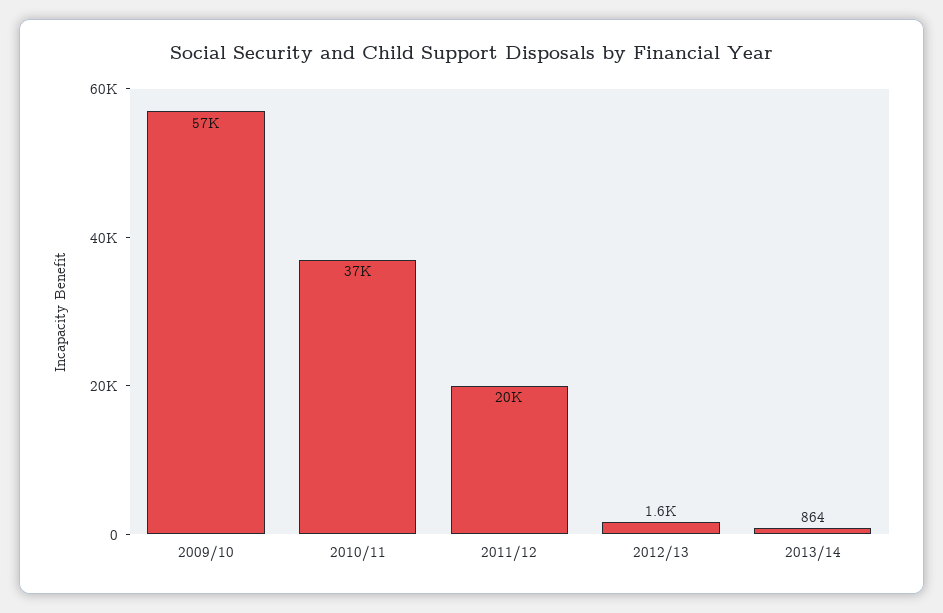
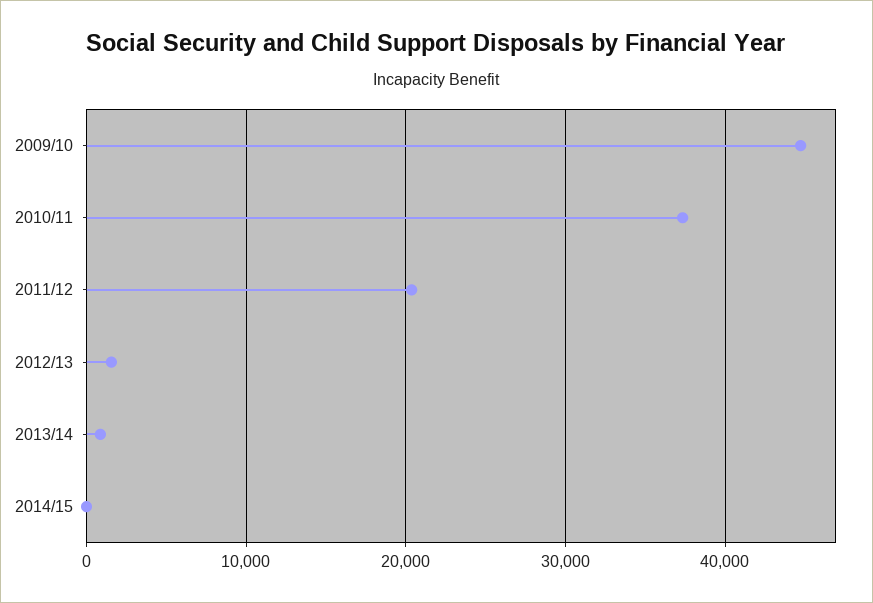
2009/10: 57000 -> 45000
2014/15: none -> 0

